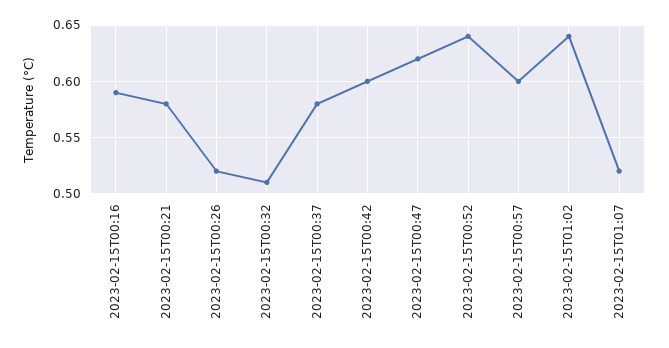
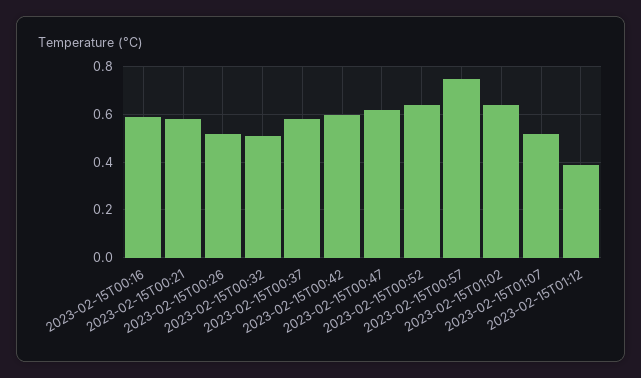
2023-02-15T00:57: 0.6 -> 0.75
2023-02-15T01:12: none -> 0.4

